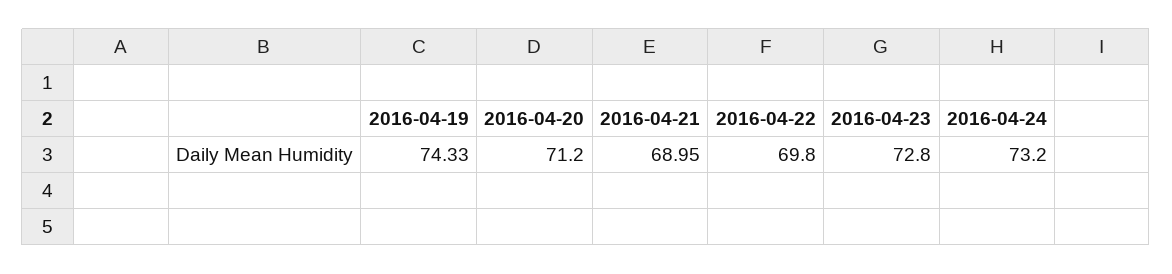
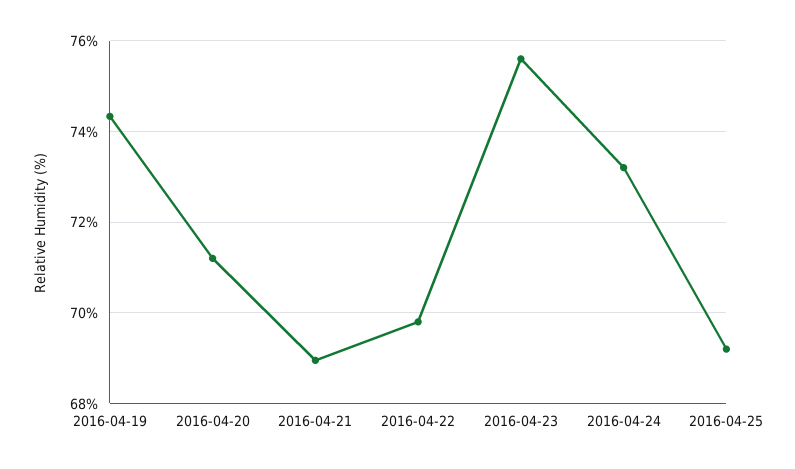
2016-04-23: 72.8 -> 75.6
2016-04-25: none -> 69.2

